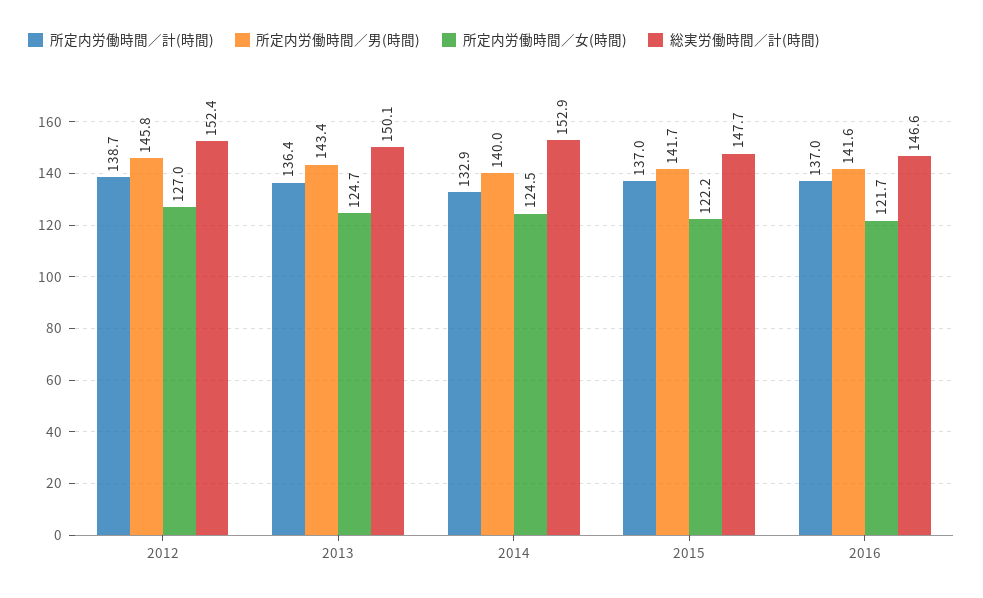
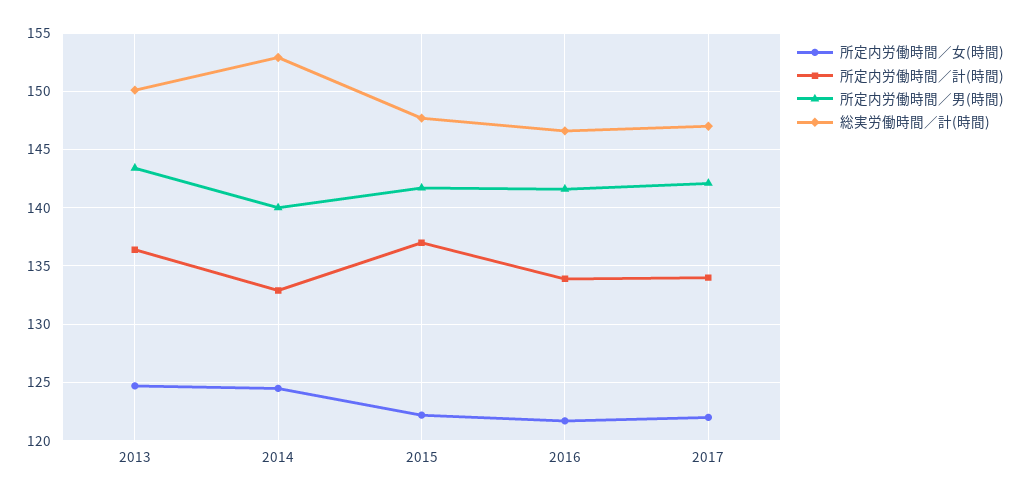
所定内労働時間／計(時間), 2012: 138.7 -> none
所定内労働時間／男(時間), 2012: 145.8 -> none
所定内労働時間／女(時間), 2012: 127 -> none
総実労働時間／計(時間), 2012: 152.4 -> none
所定内労働時間／計(時間), 2016: 137 -> 134
所定内労働時間／女(時間), 2017: none -> 122
所定内労働時間／計(時間), 2017: none -> 134
所定内労働時間／男(時間), 2017: none -> 142
総実労働時間／計(時間), 2017: none -> 147

